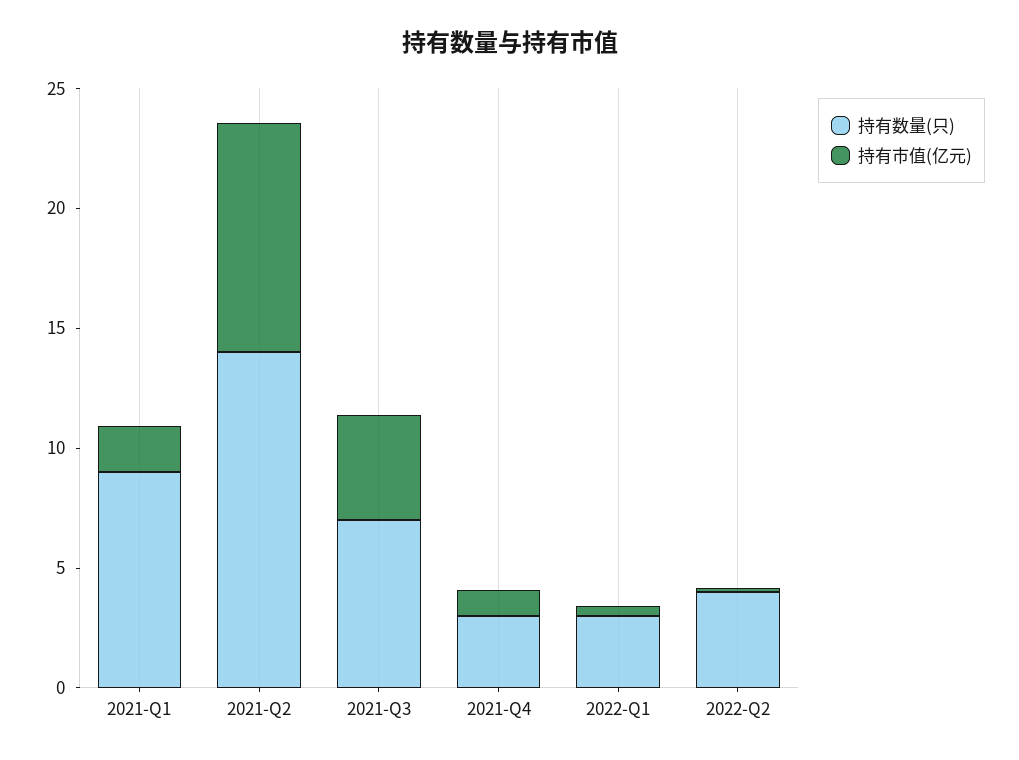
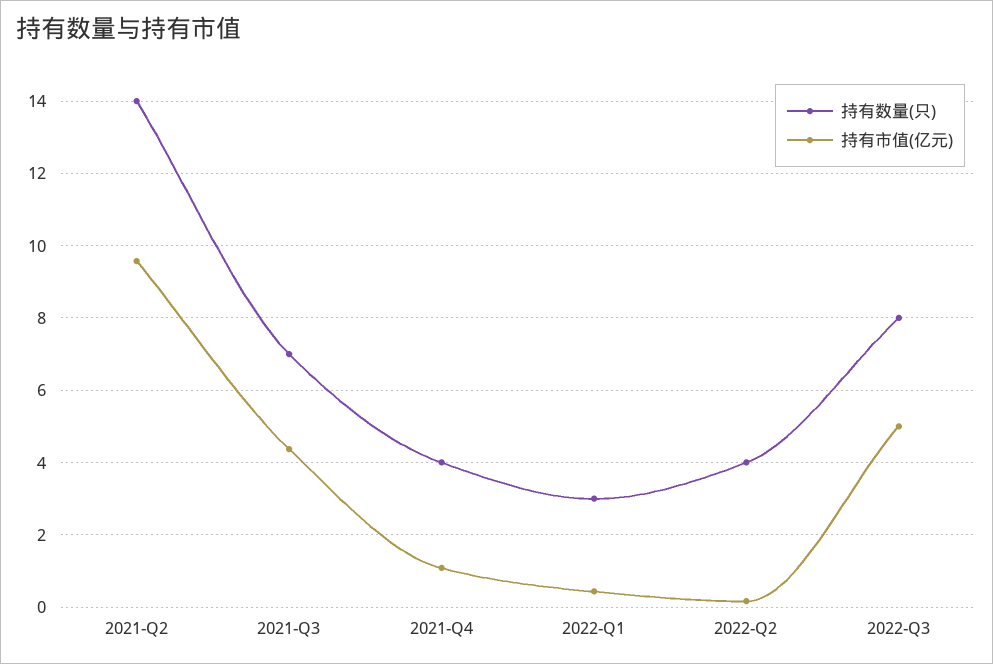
持有数量(只), 2021-Q1: 9 -> none
持有市值(亿元), 2021-Q1: 2 -> none
持有数量(只), 2021-Q4: 3 -> 4
持有数量(只), 2022-Q3: none -> 8
持有市值(亿元), 2022-Q3: none -> 5

